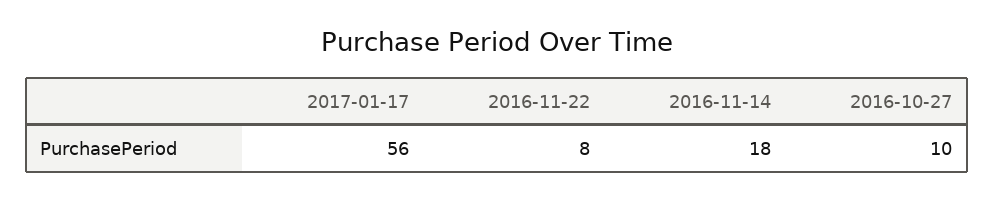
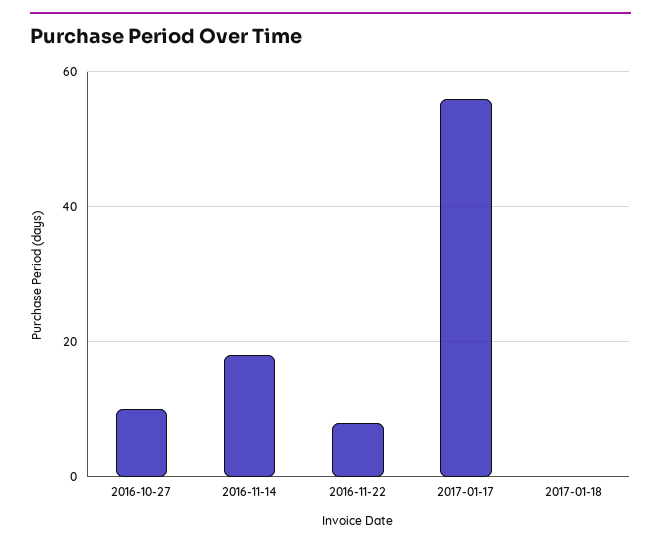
2017-01-18: none -> 0

